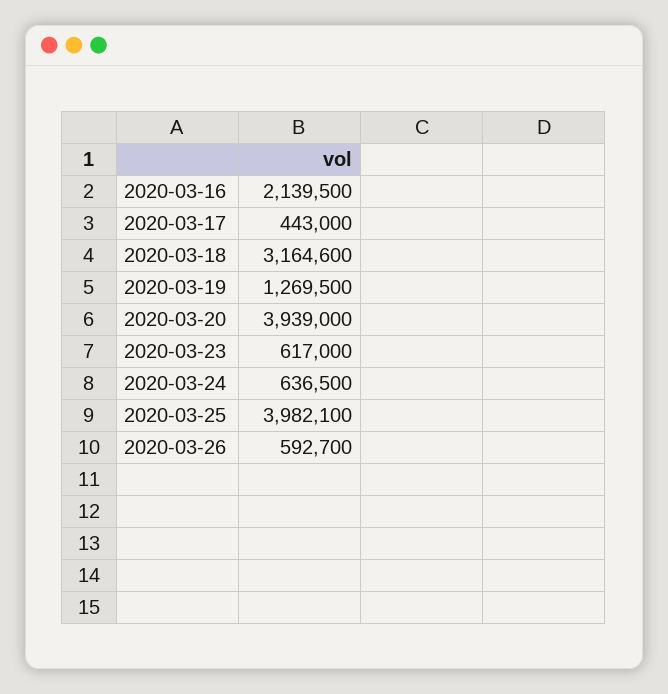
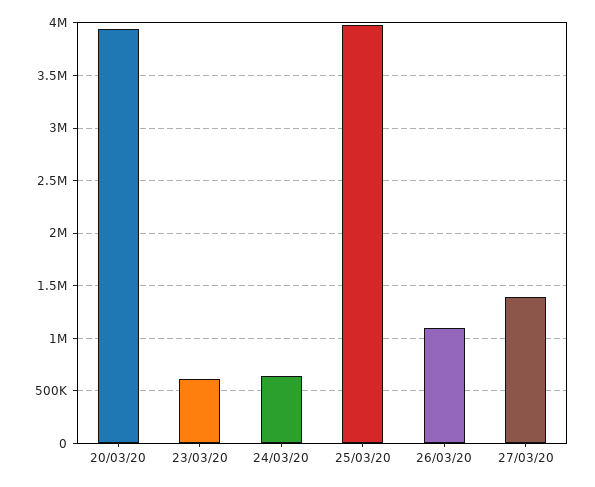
2020-03-16: 2139500 -> none
2020-03-17: 443000 -> none
2020-03-18: 3164600 -> none
2020-03-19: 1269500 -> none
2020-03-26: 592700 -> 1100000
27/03/20: none -> 1400000

